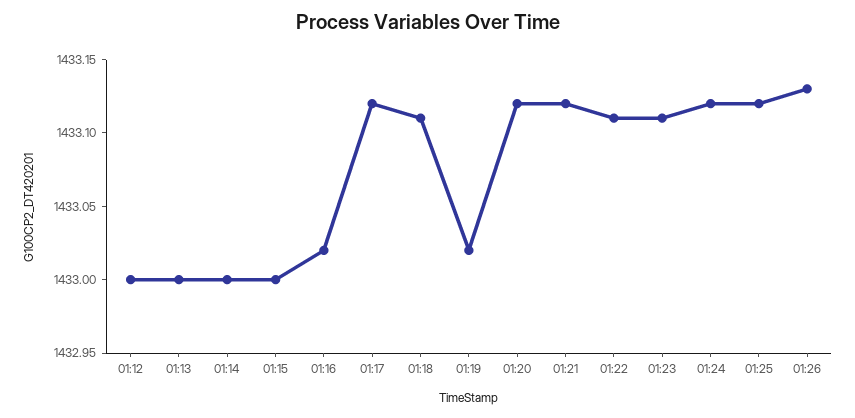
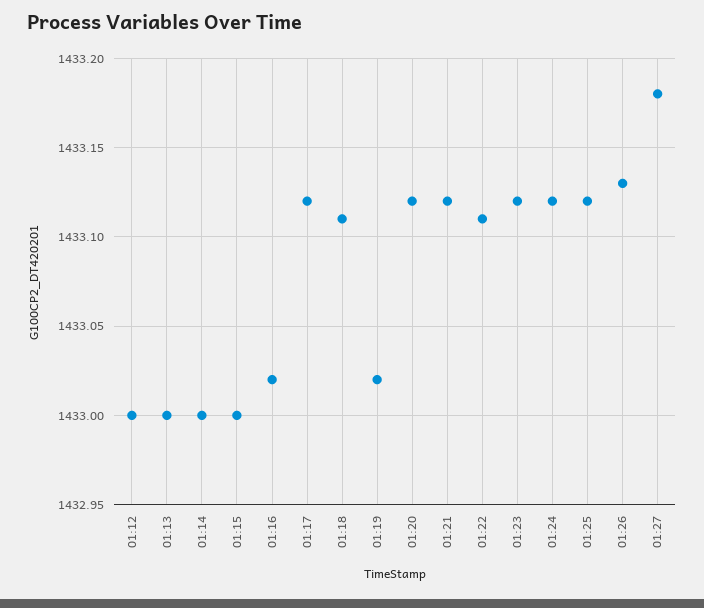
01:23: 1433.11 -> 1433.12
01:27: none -> 1433.18

